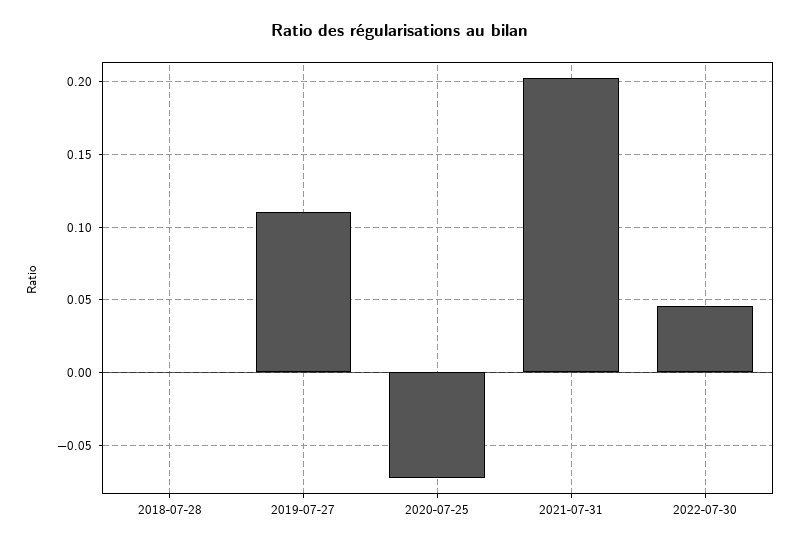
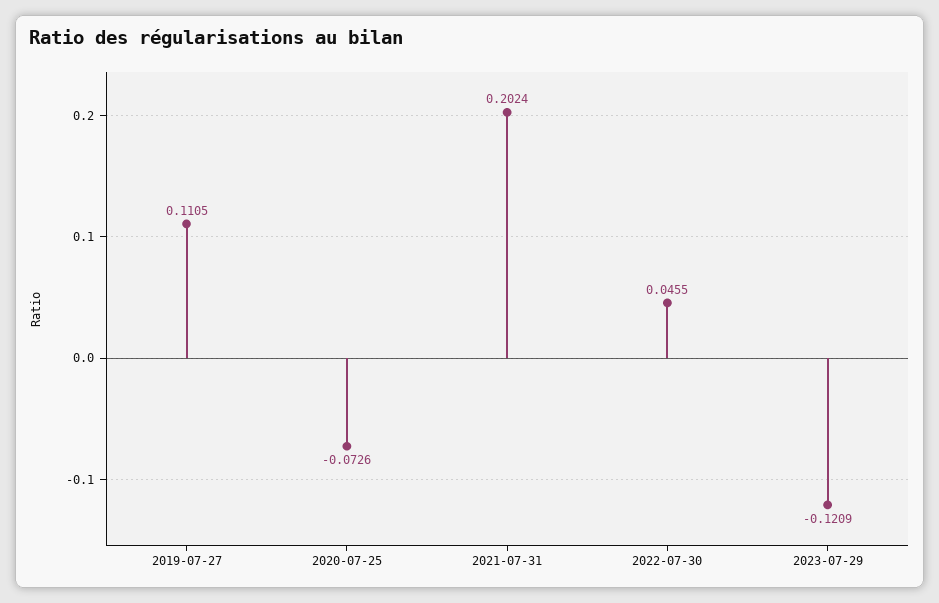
2018-07-28: 0 -> none
2023-07-29: none -> -0.1209

